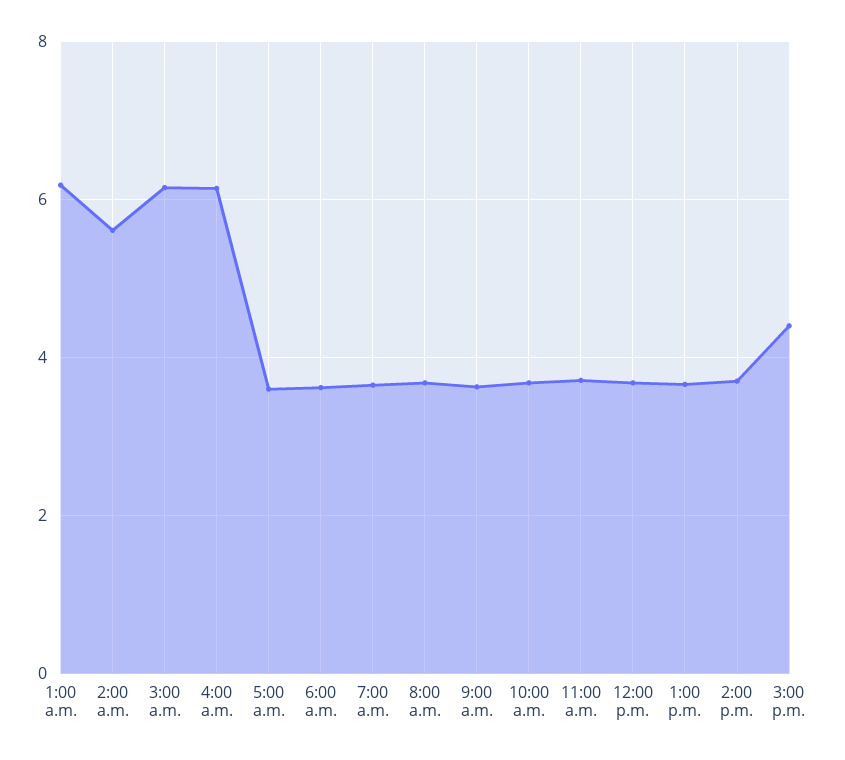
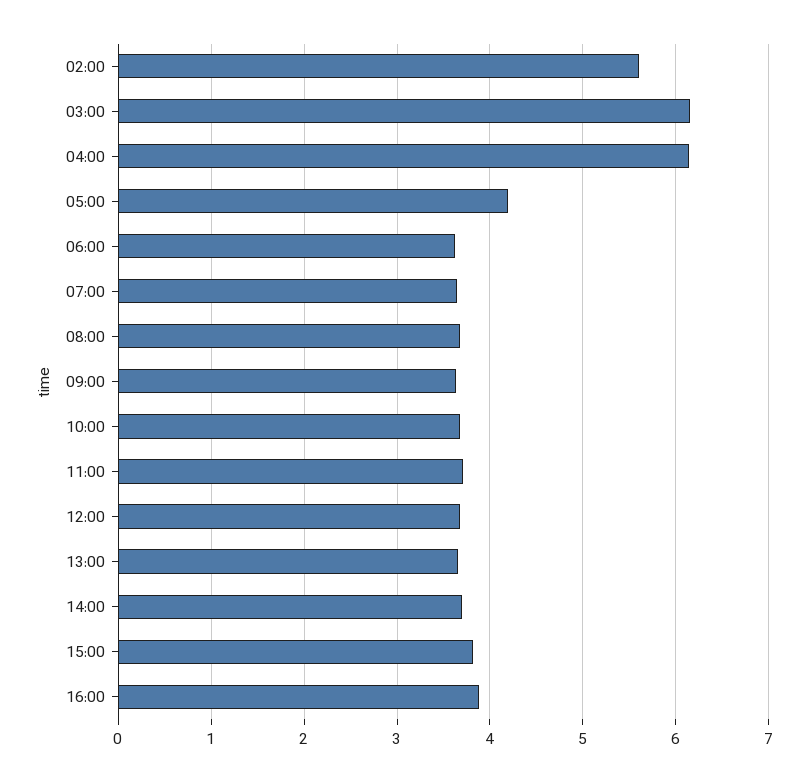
1:00 a.m.: 6.2 -> none
5:00 a.m.: 3.6 -> 4.2
3:00 p.m.: 4.4 -> 3.8
16:00: none -> 3.9

